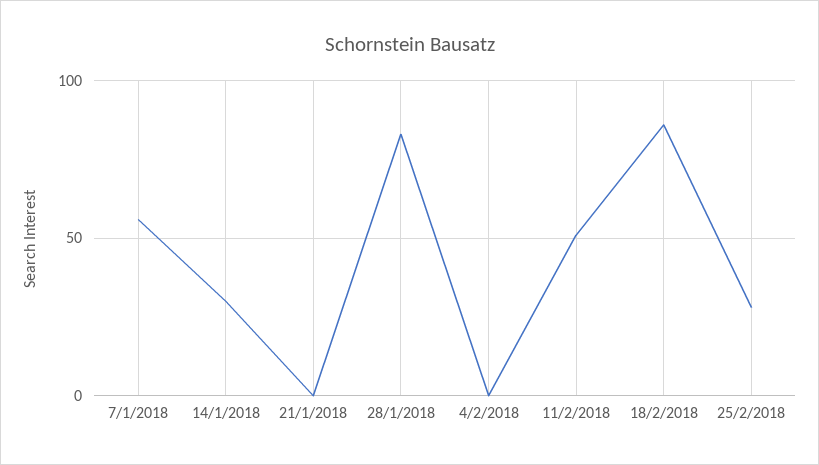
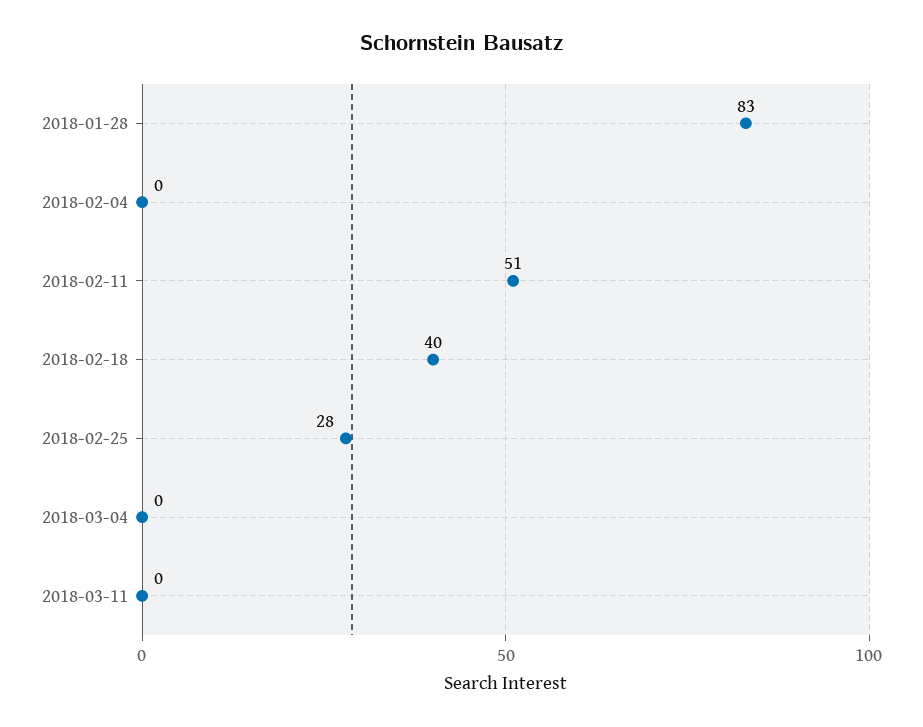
7/1/2018: 55 -> none
14/1/2018: 30 -> none
21/1/2018: 0 -> none
18/2/2018: 85 -> 40
2018-03-04: none -> 0
2018-03-11: none -> 0

